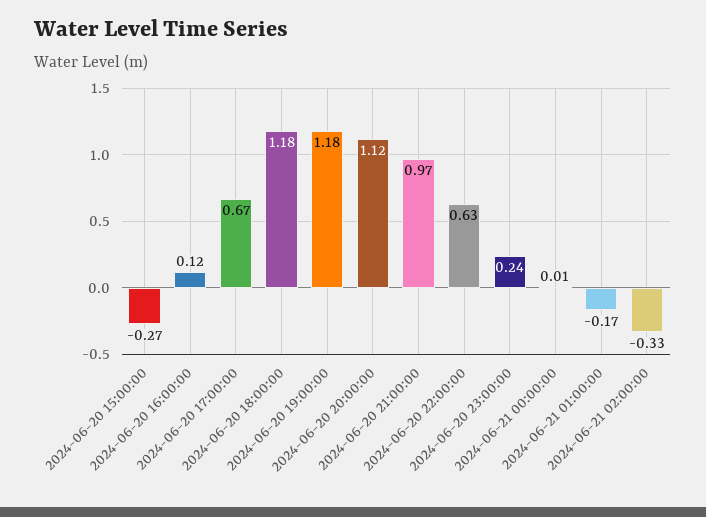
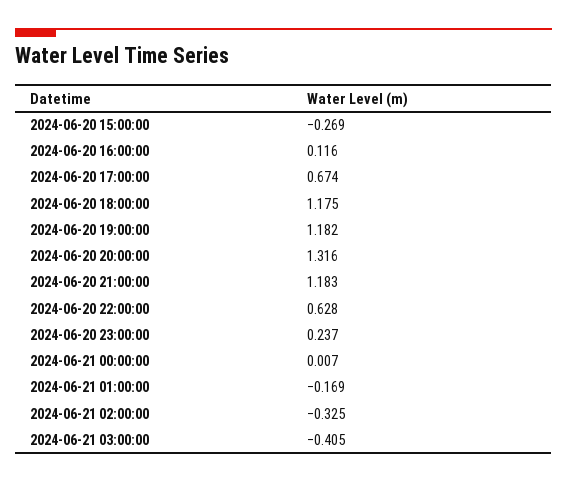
2024-06-20 20:00:00: 1.12 -> 1.316
2024-06-20 21:00:00: 0.97 -> 1.183
2024-06-21 03:00:00: none -> -0.405

